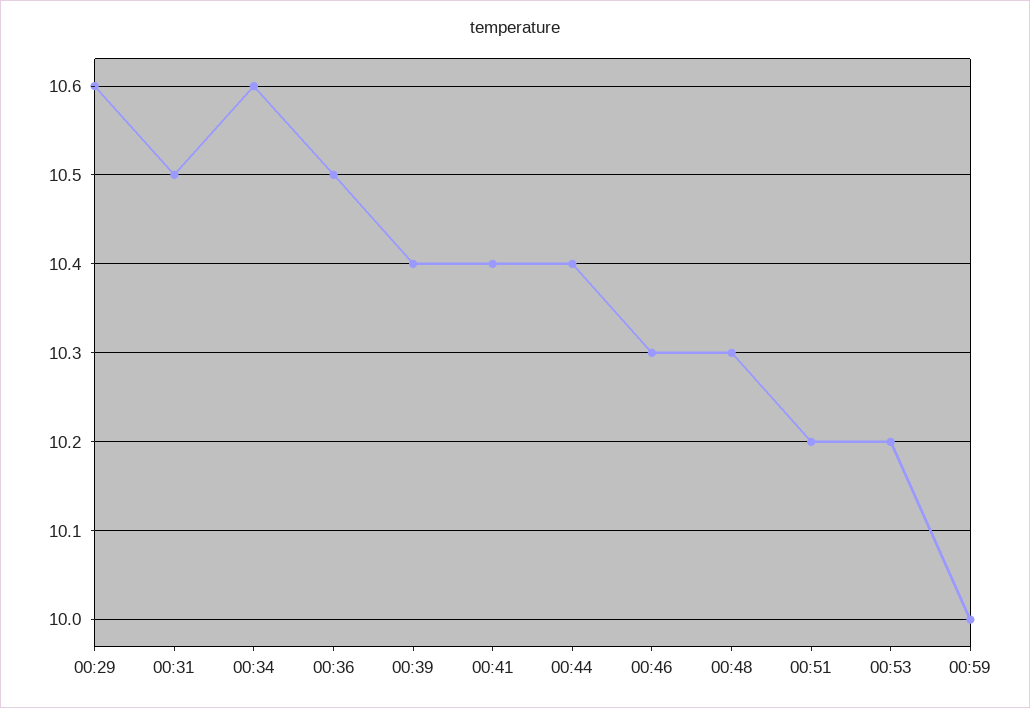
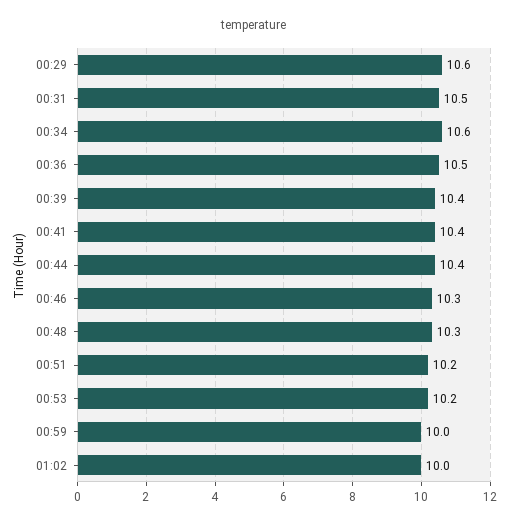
01:02: none -> 10

